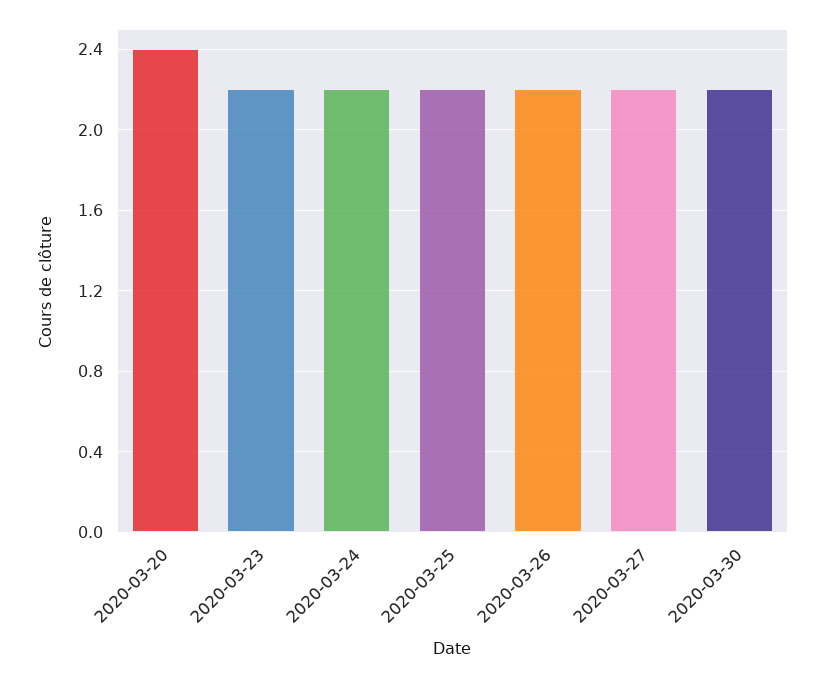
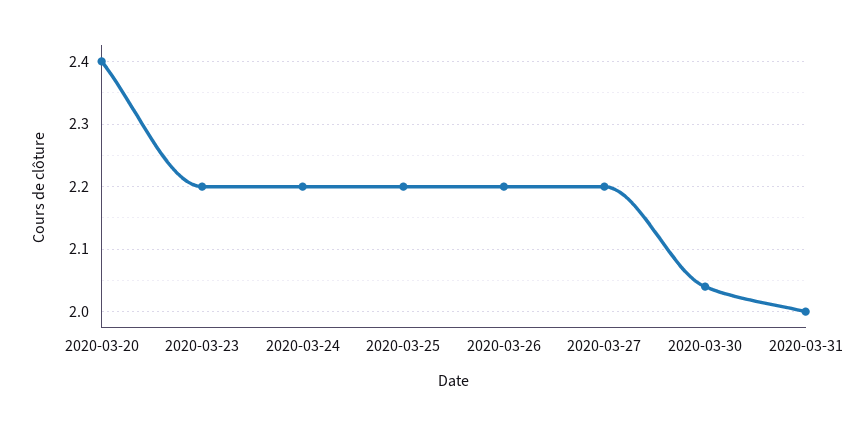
2020-03-30: 2.2 -> 2.04
2020-03-31: none -> 2

